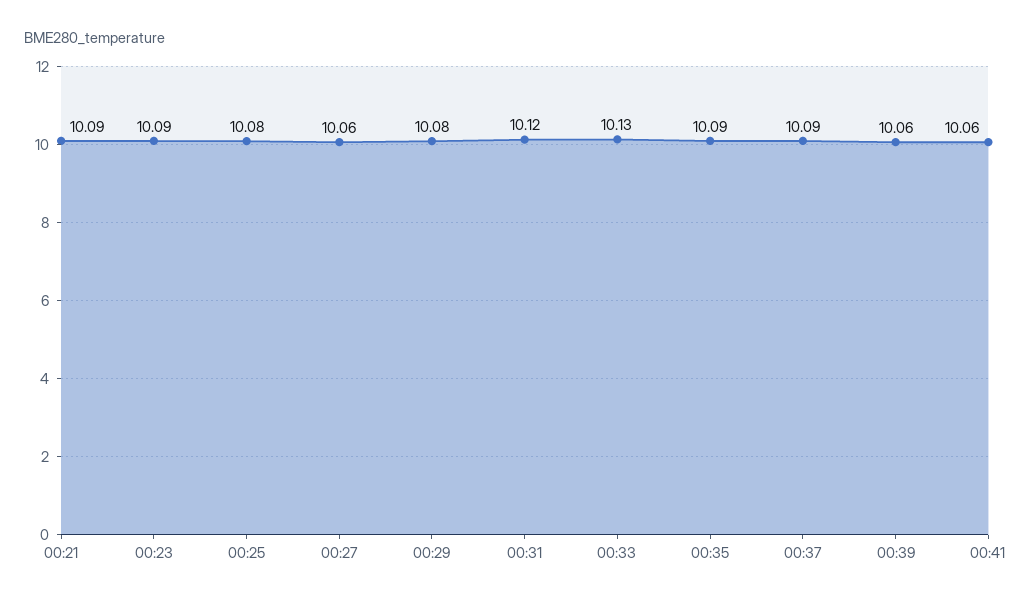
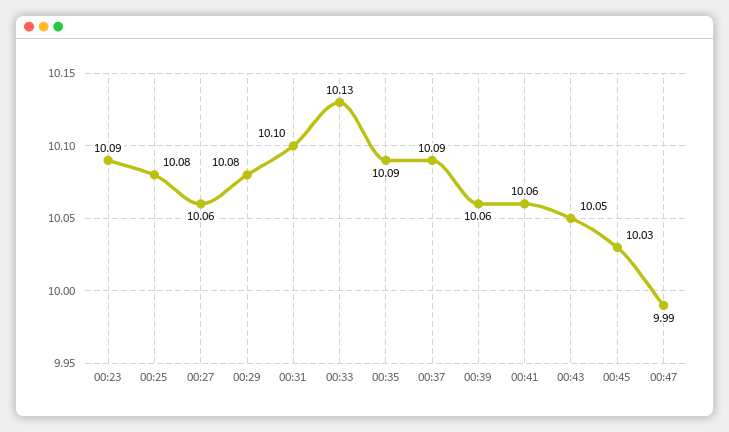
00:21: 10.09 -> none
00:31: 10.12 -> 10.1
00:43: none -> 10.05
00:45: none -> 10.03
00:47: none -> 9.99

